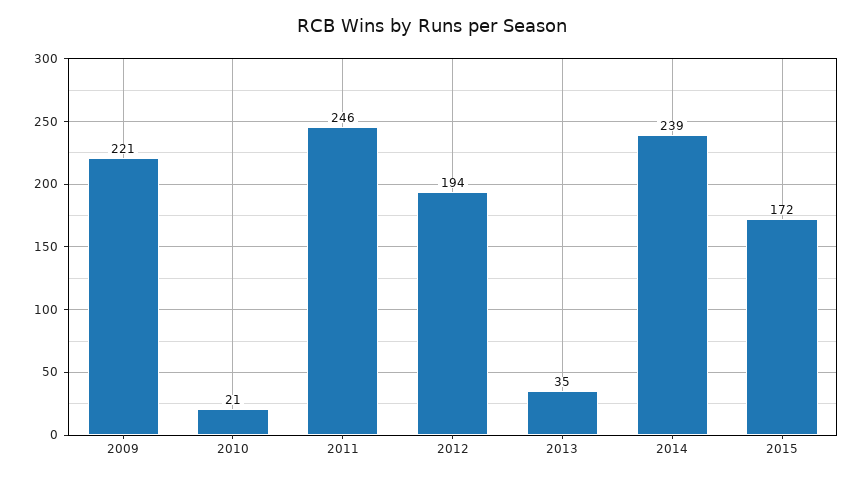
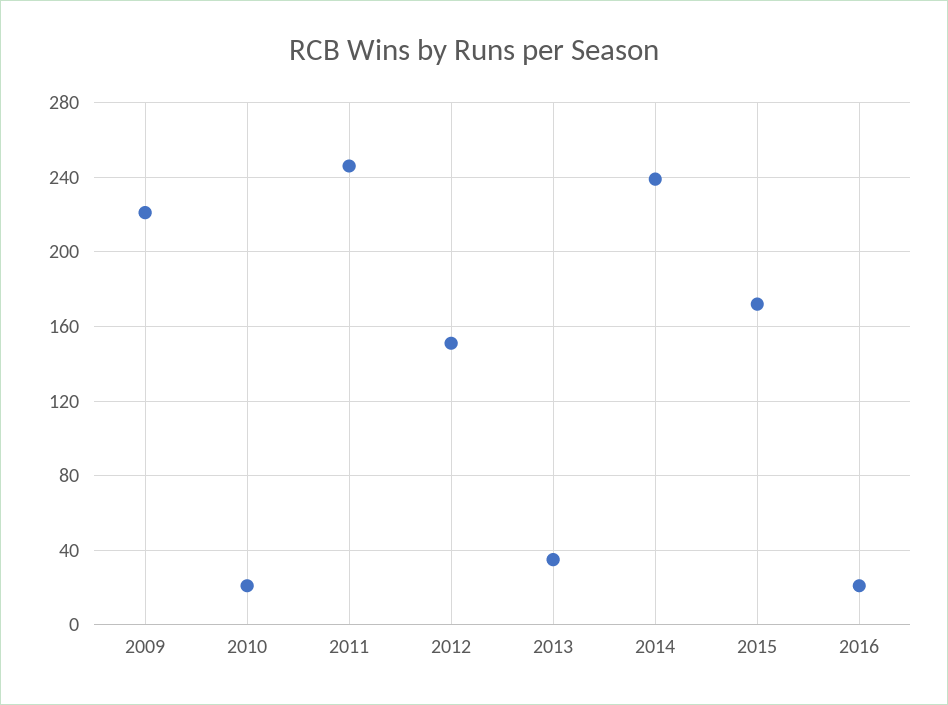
2012: 194 -> 150
2016: none -> 20

